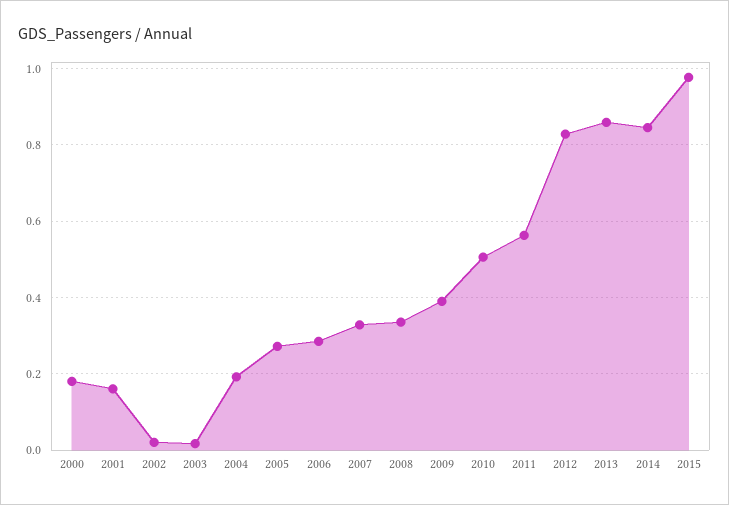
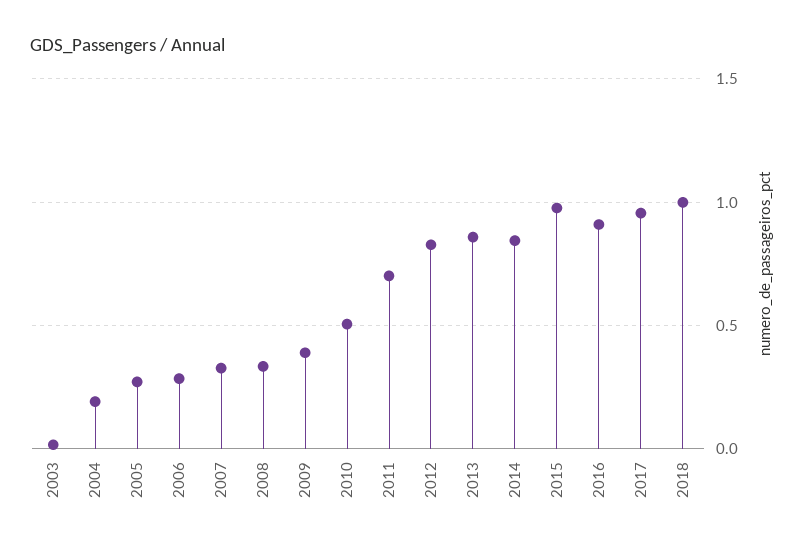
2000: 0.18 -> none
2001: 0.16 -> none
2002: 0.02 -> none
2011: 0.56 -> 0.7
2016: none -> 0.9
2017: none -> 0.95
2018: none -> 1

